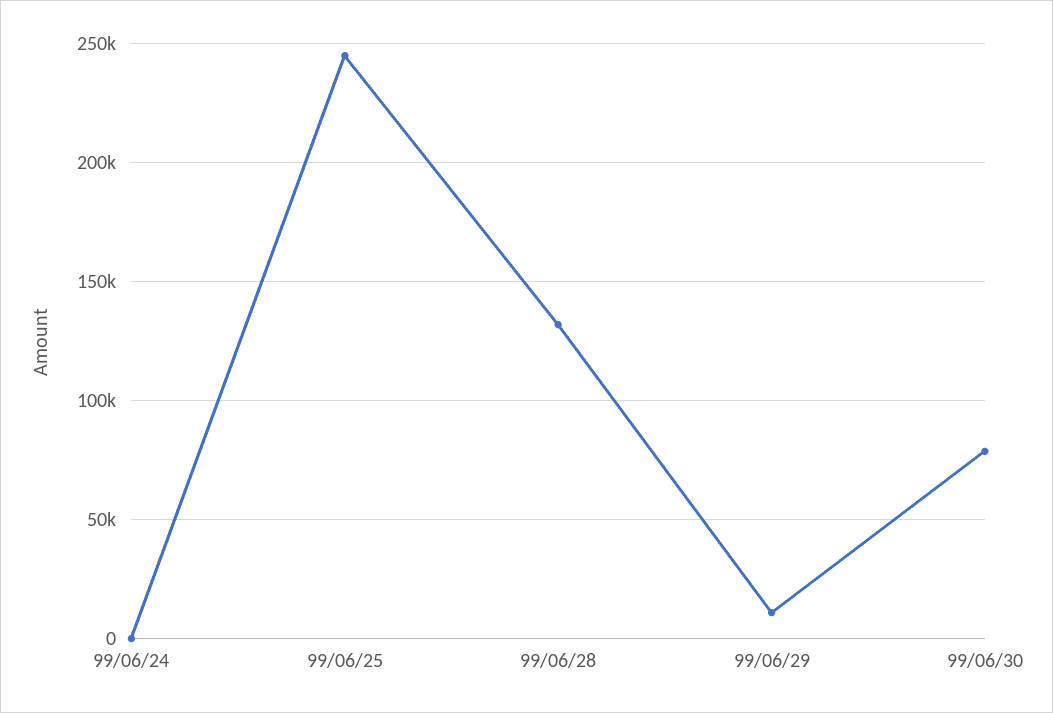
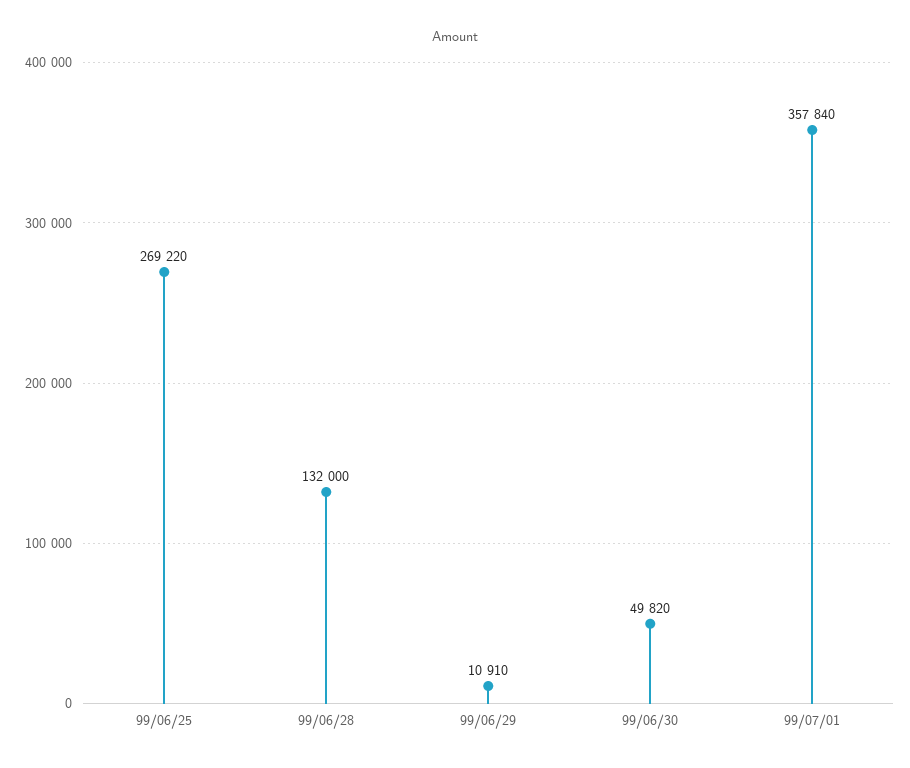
99/06/24: 0 -> none
99/06/25: 245000 -> 269220
99/06/30: 80000 -> 49820
99/07/01: none -> 357840

